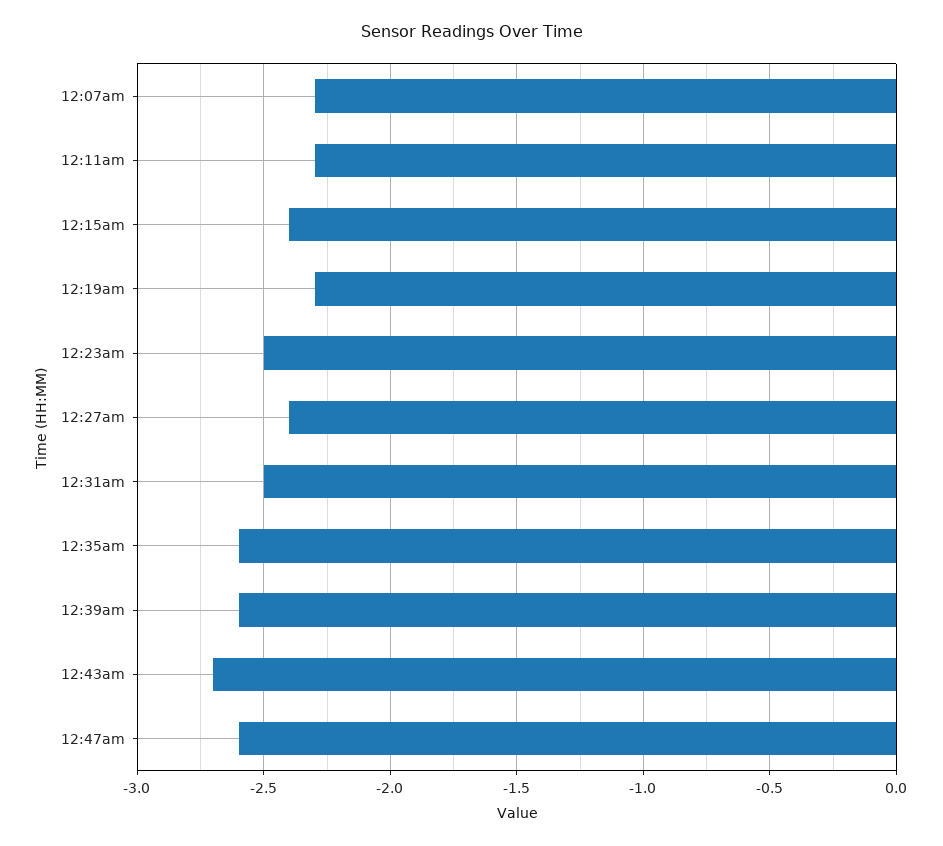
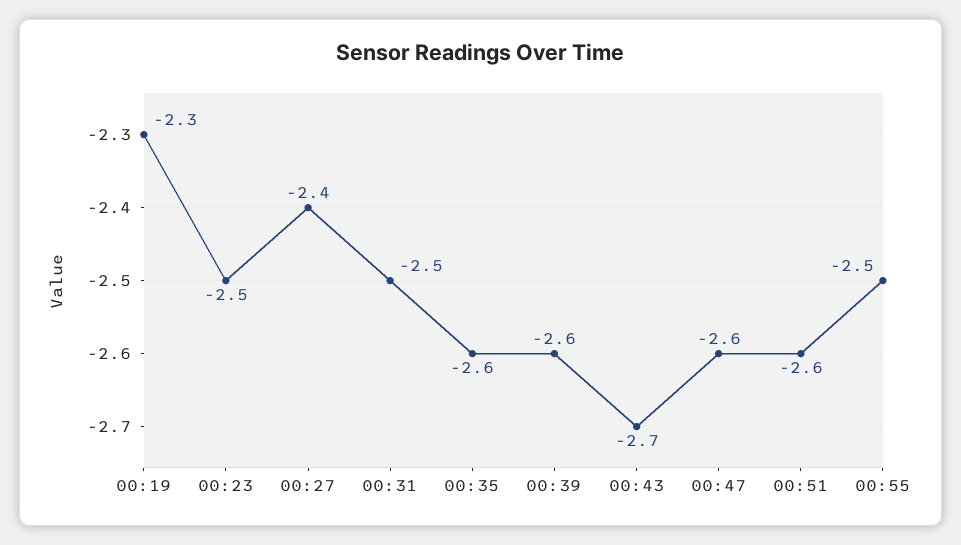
12:07am: -2.3 -> none
12:11am: -2.3 -> none
12:15am: -2.4 -> none
00:51: none -> -2.6
00:55: none -> -2.5

